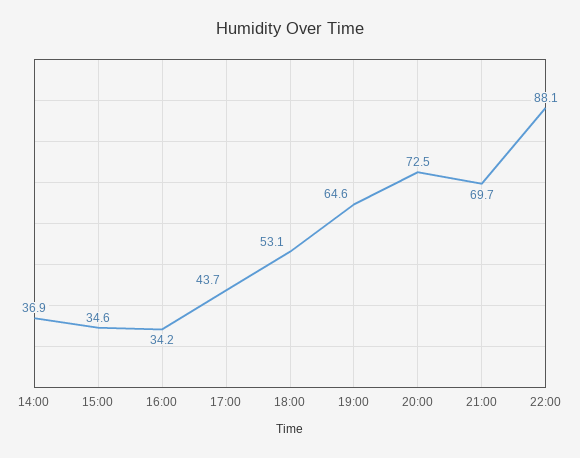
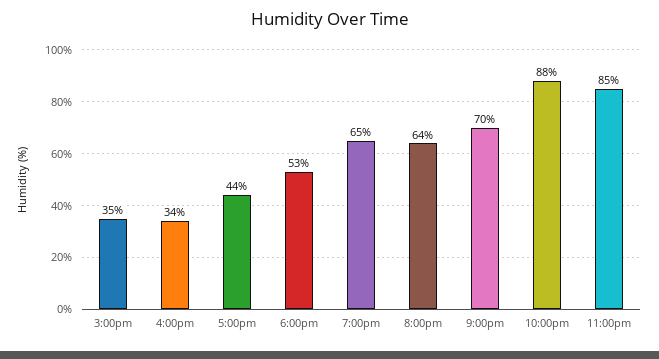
14:00: 36.9 -> none
20:00: 72.5 -> 64
11:00pm: none -> 85

